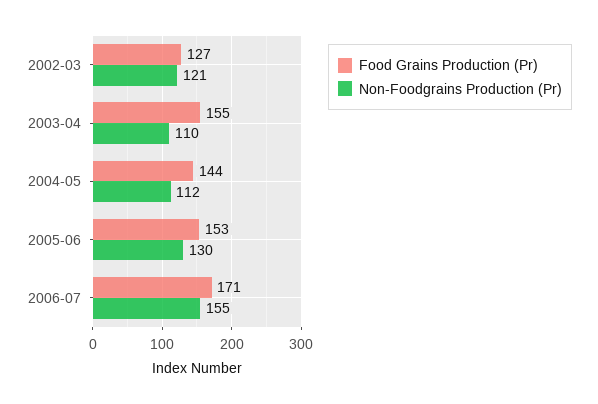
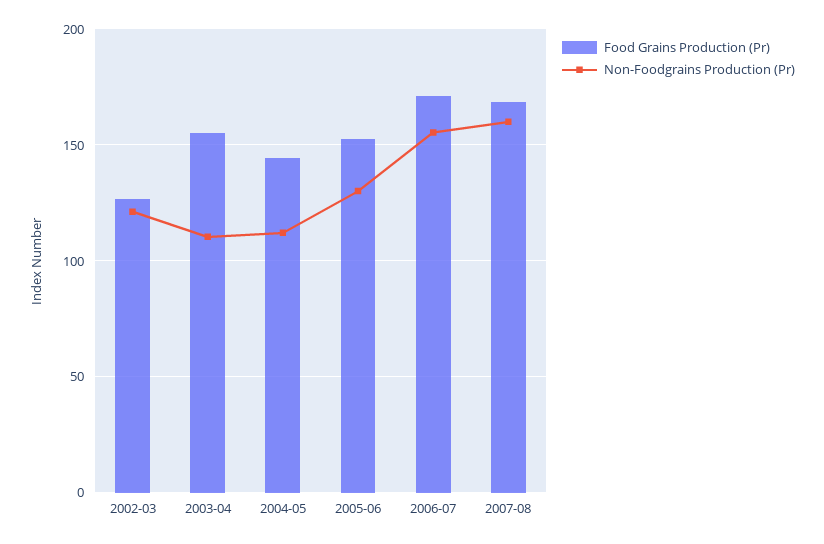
Food Grains Production (Pr), 2007-08: none -> 170
Non-Foodgrains Production (Pr), 2007-08: none -> 160

